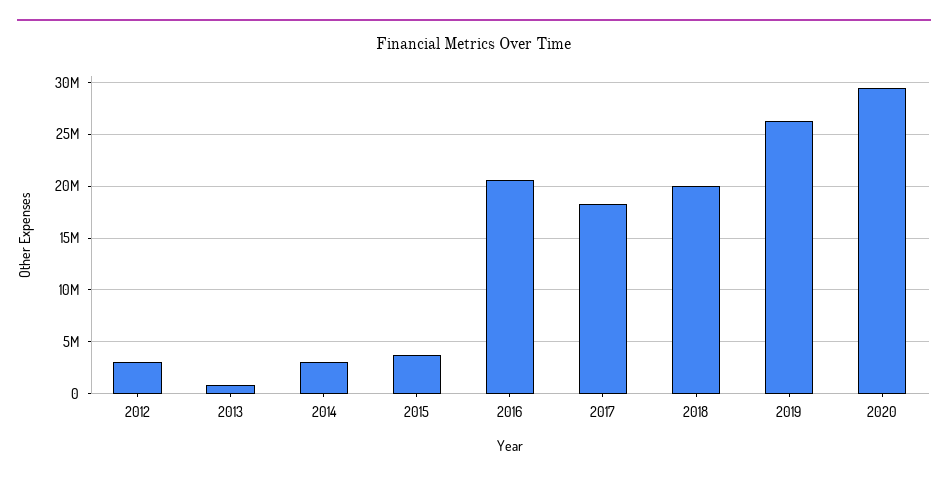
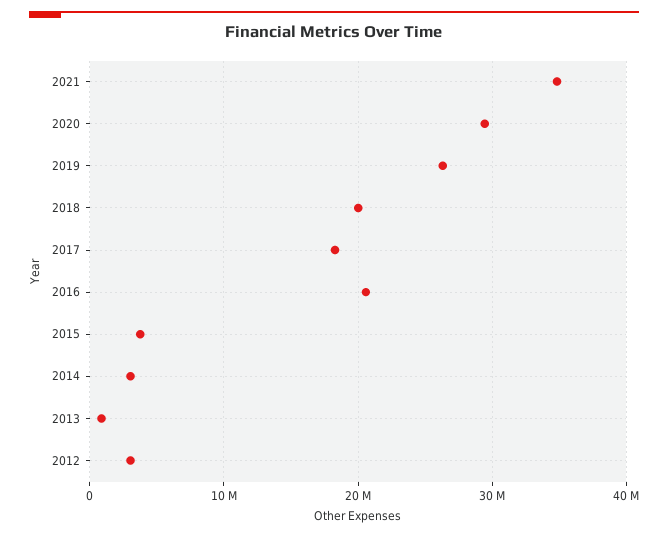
2021: none -> 35000000

